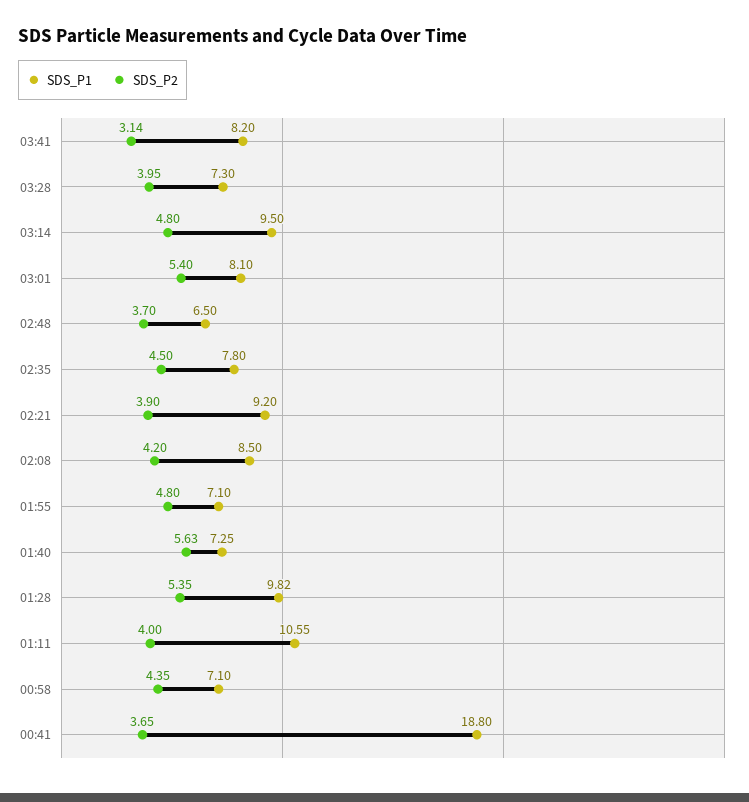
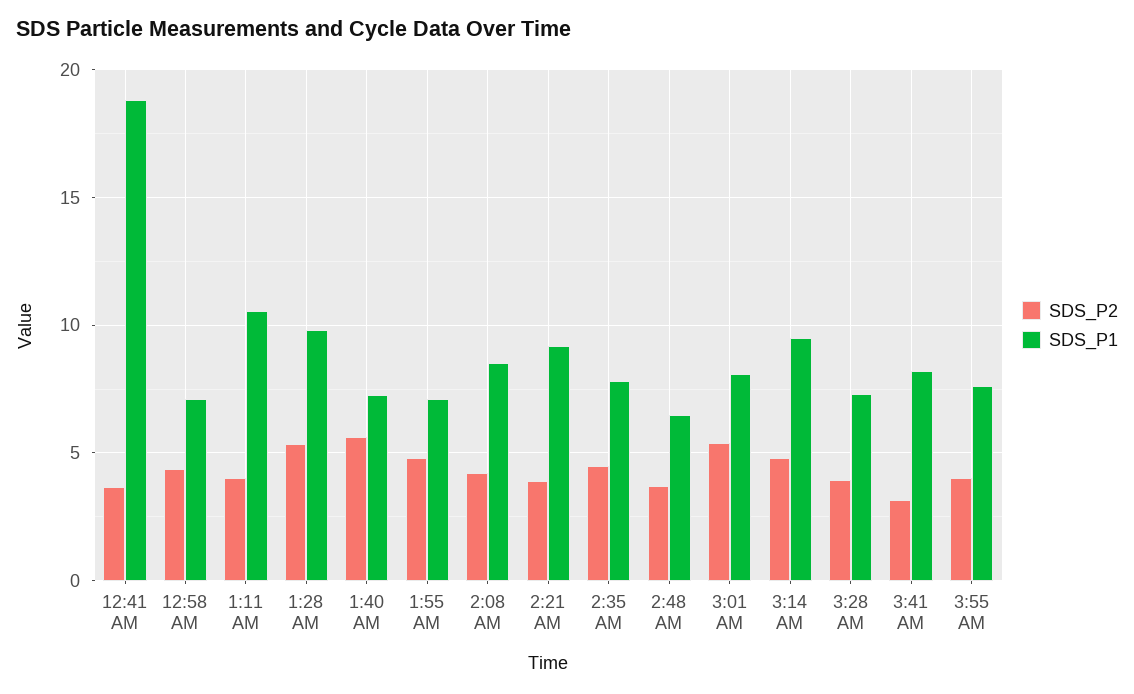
SDS_P2, 3:55 AM: none -> 4
SDS_P1, 3:55 AM: none -> 7.5

